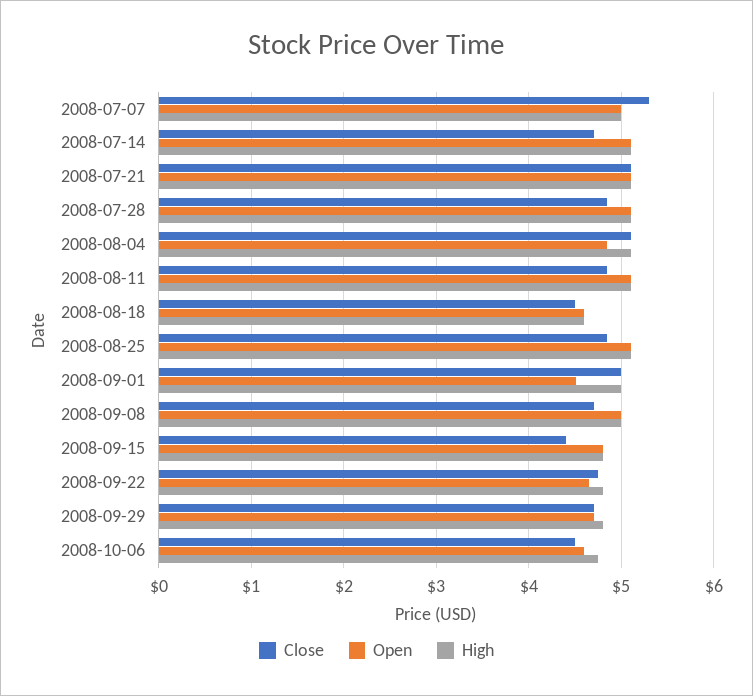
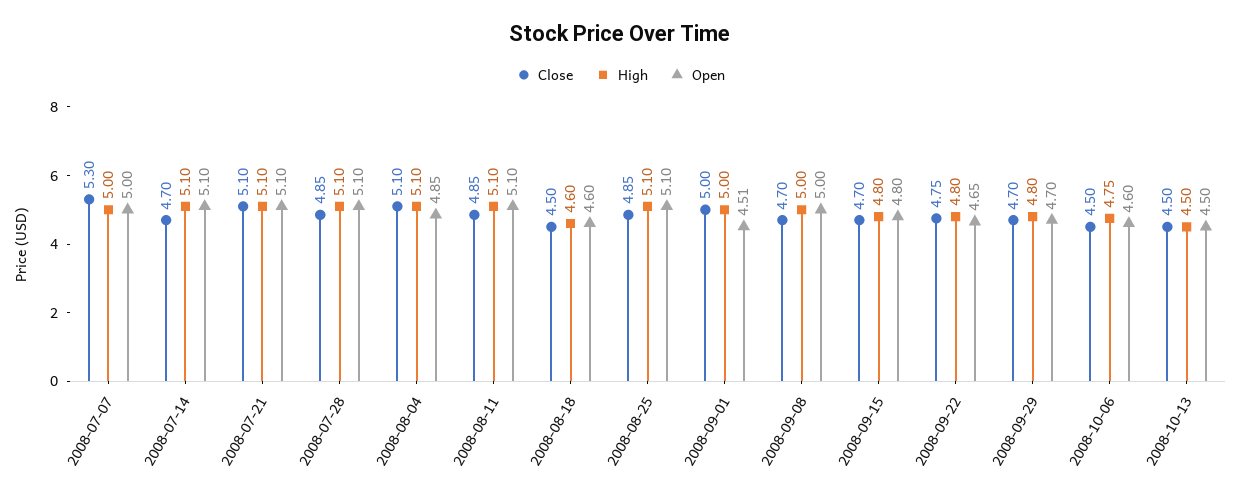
Close, 2008-09-15: 4.4 -> 4.7
Close, 2008-10-13: none -> 4.5
High, 2008-10-13: none -> 4.5
Open, 2008-10-13: none -> 4.5

